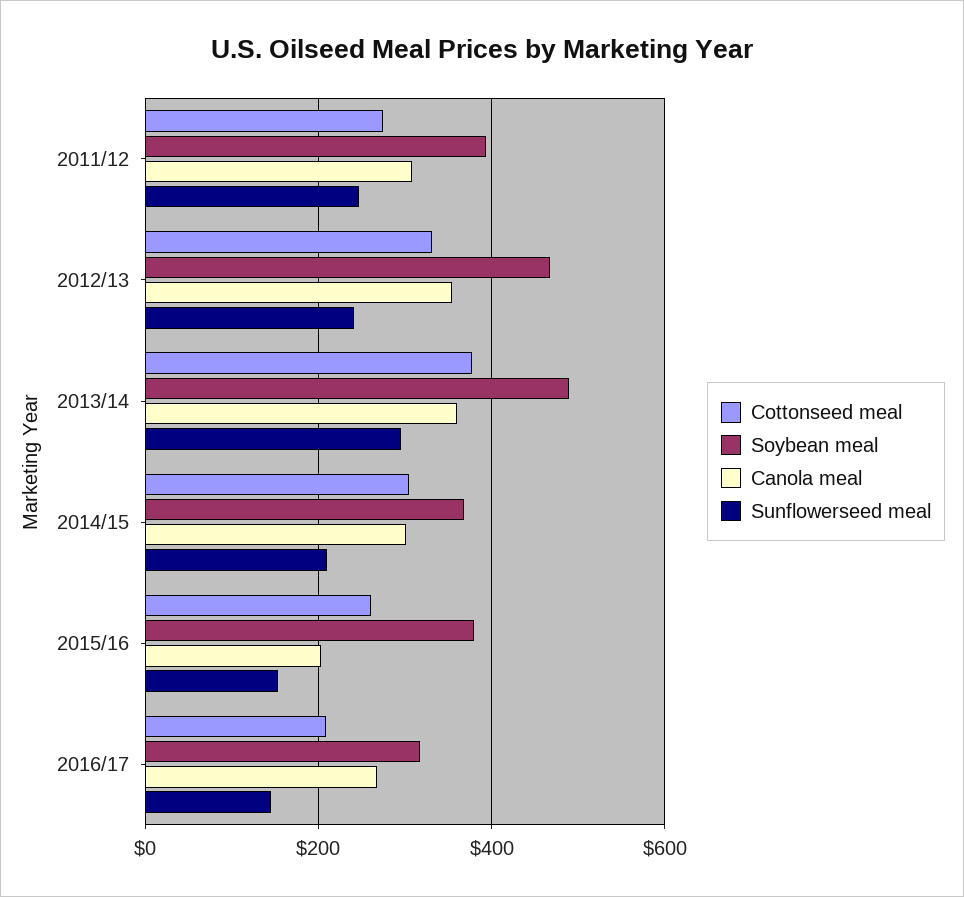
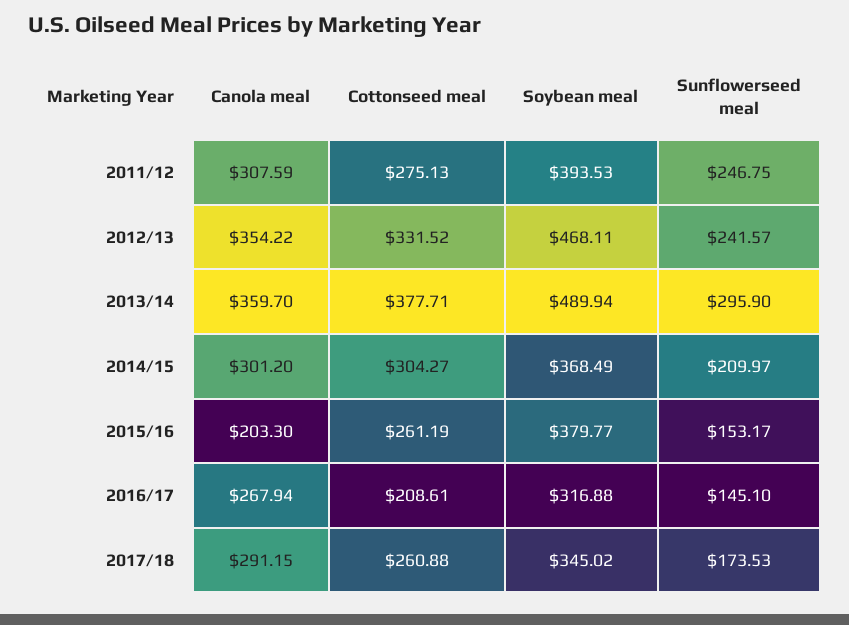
Canola meal, 2017/18: none -> 291.15
Cottonseed meal, 2017/18: none -> 260.88
Soybean meal, 2017/18: none -> 345.02
Sunflowerseed meal, 2017/18: none -> 173.53

